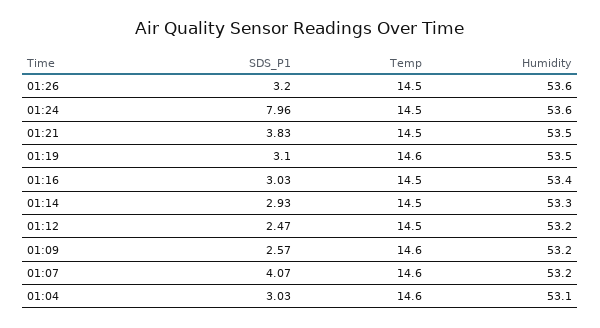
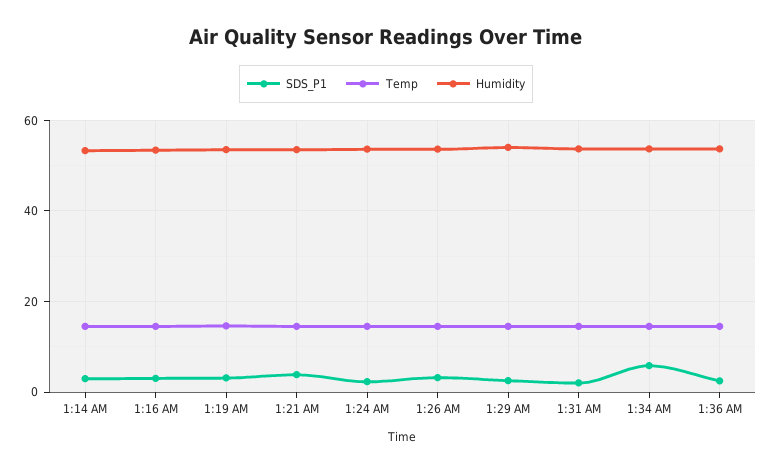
SDS_P1, 01:24: 7.96 -> 2
SDS_P1, 01:12: 2.47 -> none
Temp, 01:12: 14.5 -> none
Humidity, 01:12: 53.2 -> none
SDS_P1, 01:09: 2.57 -> none
Temp, 01:09: 14.6 -> none
Humidity, 01:09: 53.2 -> none
SDS_P1, 01:07: 4.07 -> none
Temp, 01:07: 14.6 -> none
Humidity, 01:07: 53.2 -> none
SDS_P1, 01:04: 3.03 -> none
Temp, 01:04: 14.6 -> none
Humidity, 01:04: 53.1 -> none
SDS_P1, 1:29 AM: none -> 2
Temp, 1:29 AM: none -> 14
Humidity, 1:29 AM: none -> 54
SDS_P1, 1:31 AM: none -> 2
Temp, 1:31 AM: none -> 14
Humidity, 1:31 AM: none -> 54
SDS_P1, 1:34 AM: none -> 6
Temp, 1:34 AM: none -> 14
Humidity, 1:34 AM: none -> 54
SDS_P1, 1:36 AM: none -> 2
Temp, 1:36 AM: none -> 14
Humidity, 1:36 AM: none -> 54

